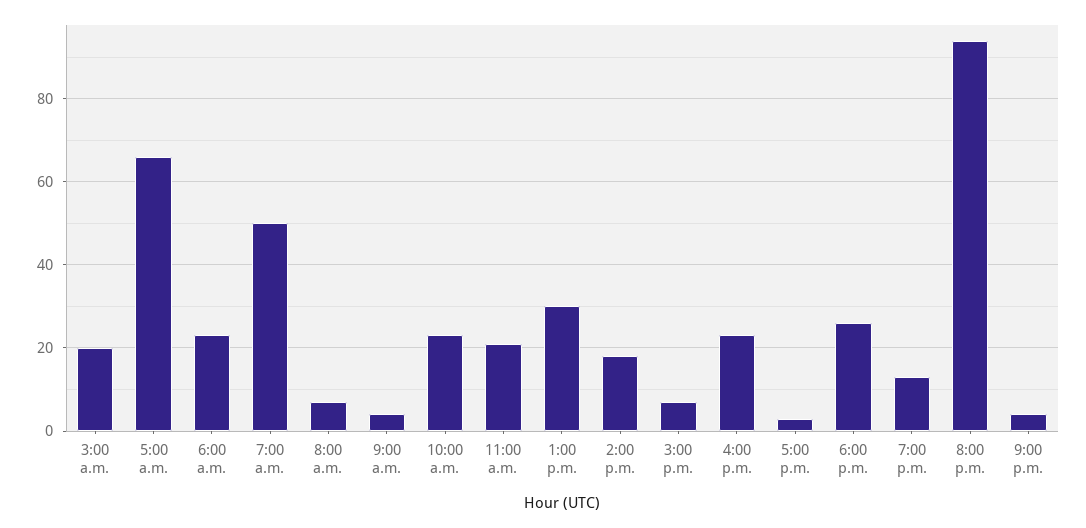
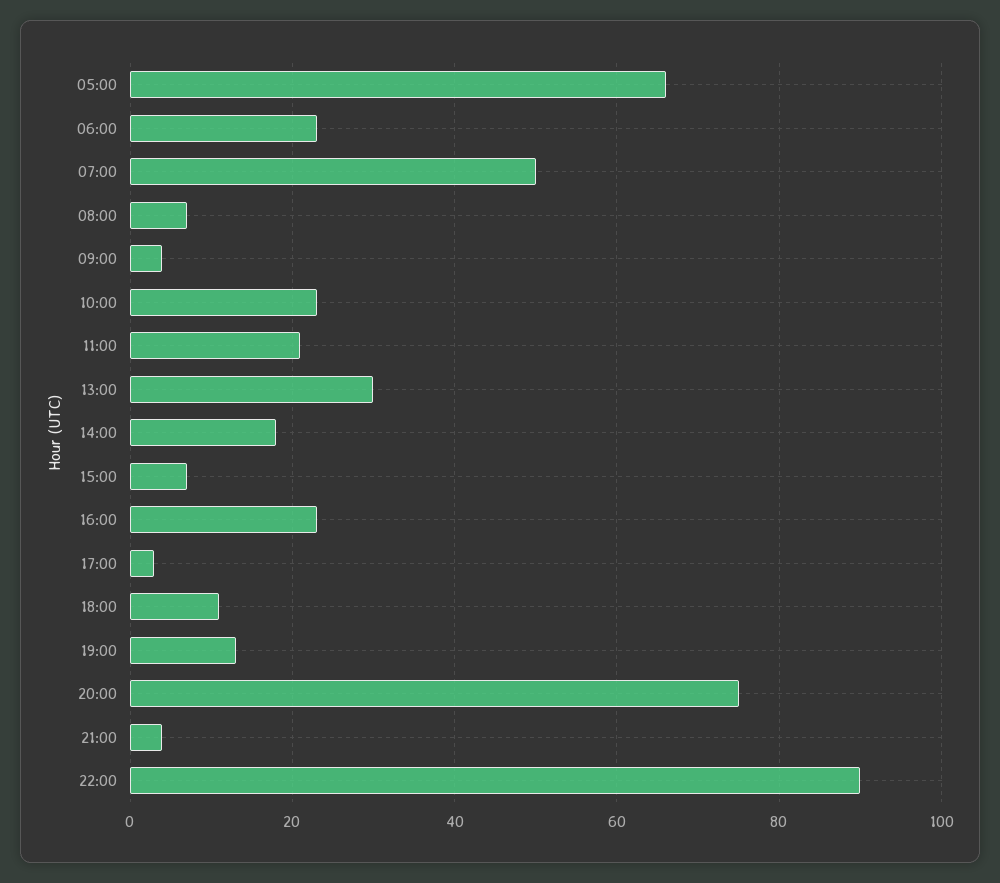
3:00 a.m.: 20 -> none
6:00 p.m.: 25 -> 10
8:00 p.m.: 95 -> 75
22:00: none -> 90

